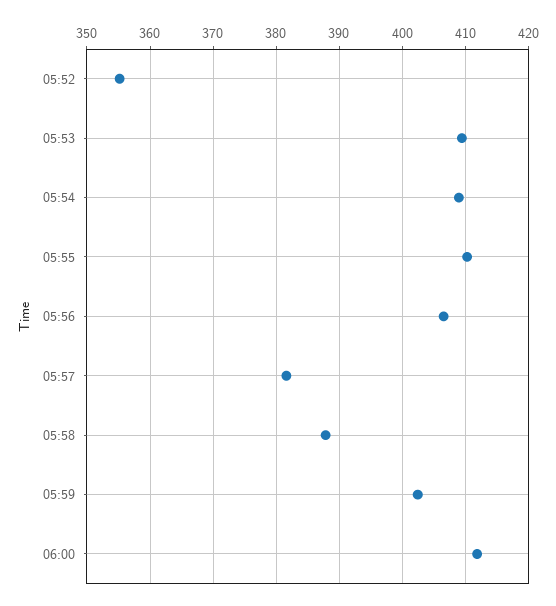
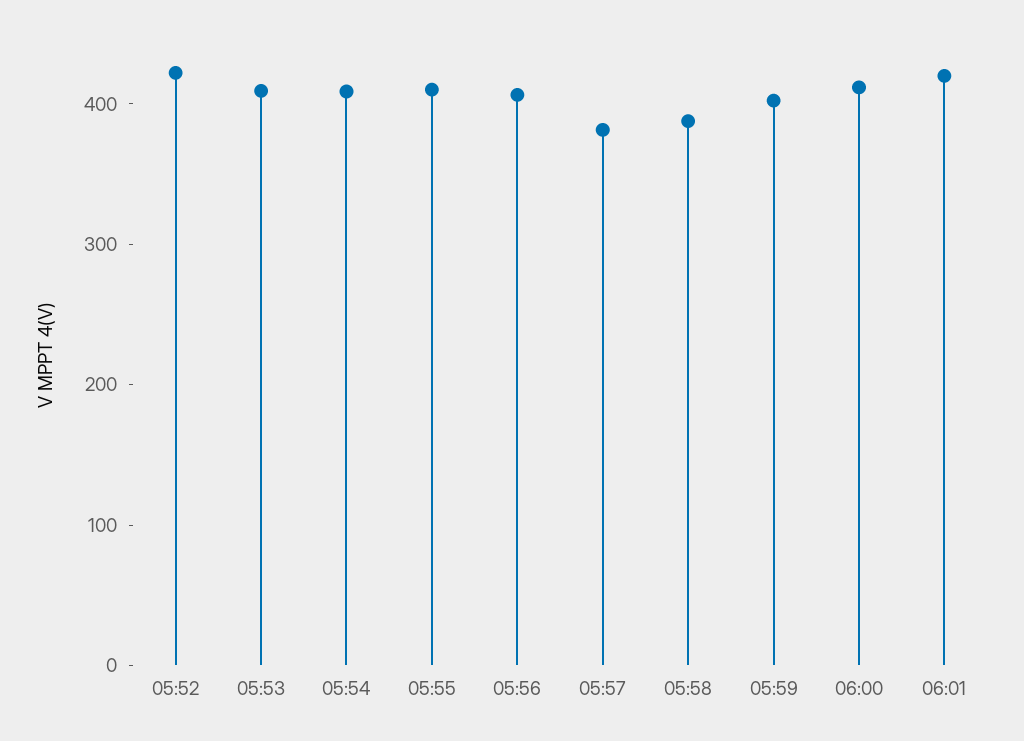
05:52: 355 -> 420
06:01: none -> 420

